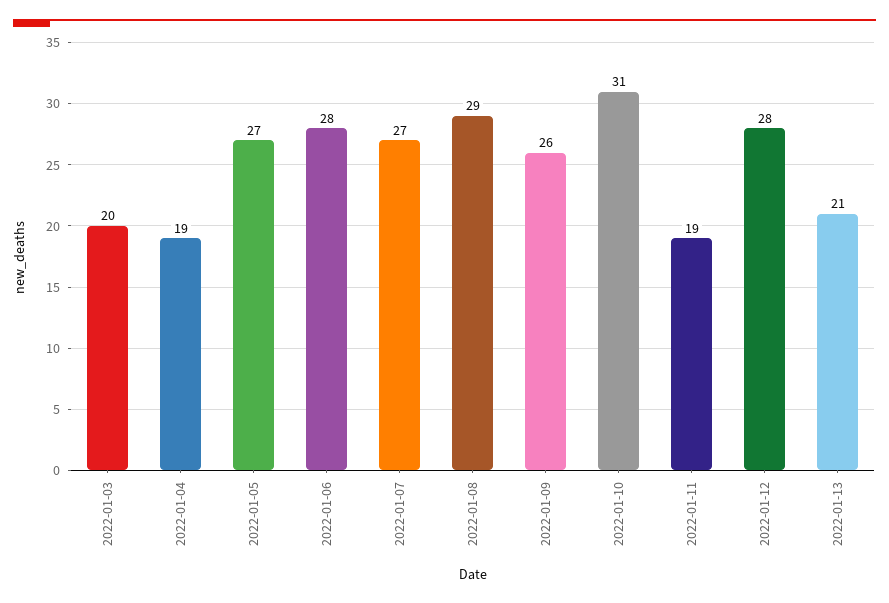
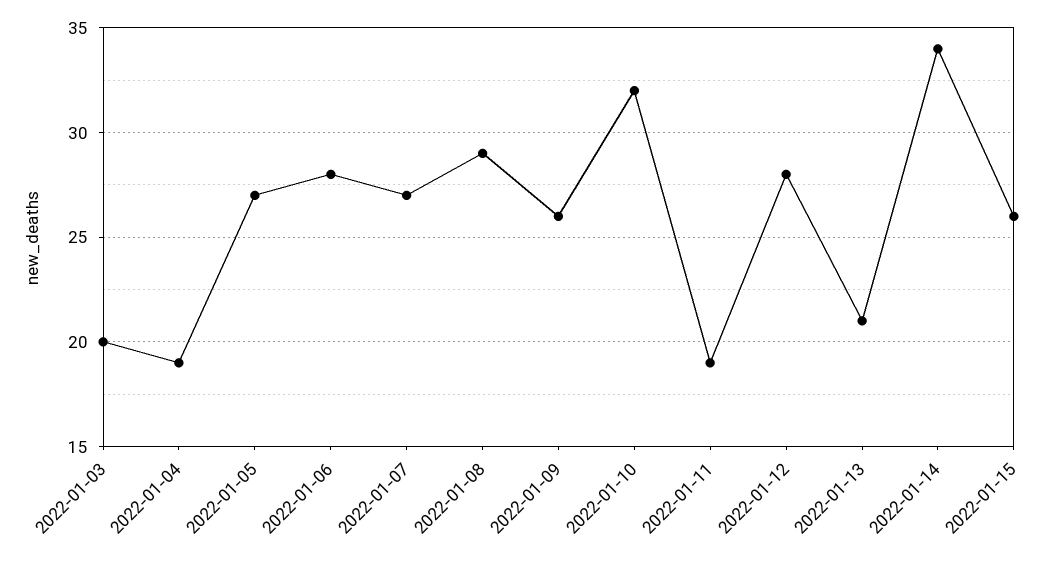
2022-01-10: 31 -> 32
2022-01-14: none -> 34
2022-01-15: none -> 26

